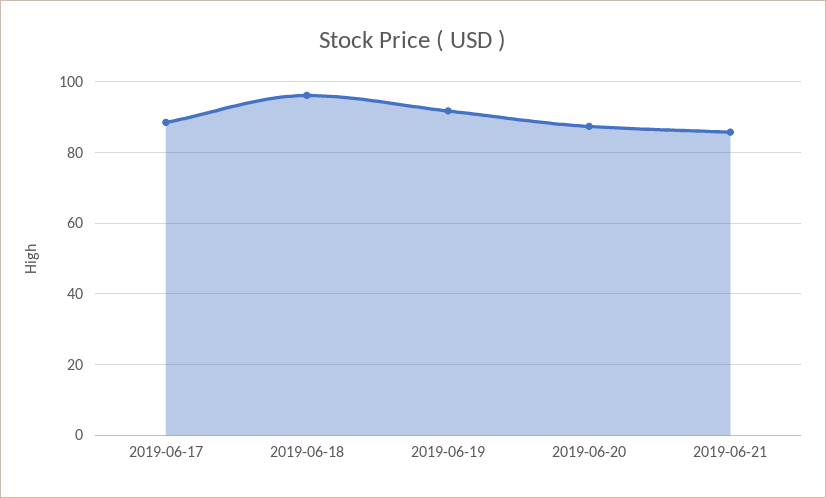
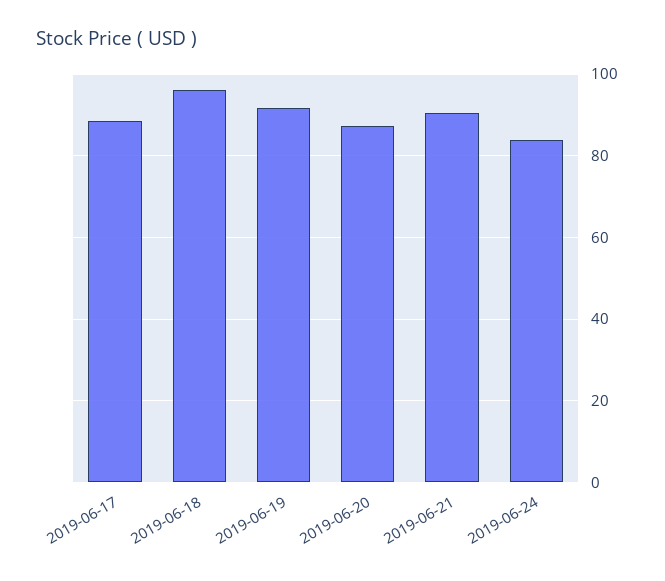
2019-06-21: 86 -> 90
2019-06-24: none -> 84

